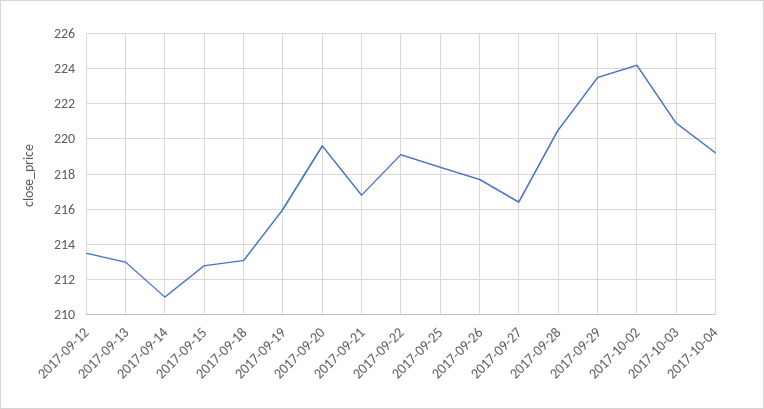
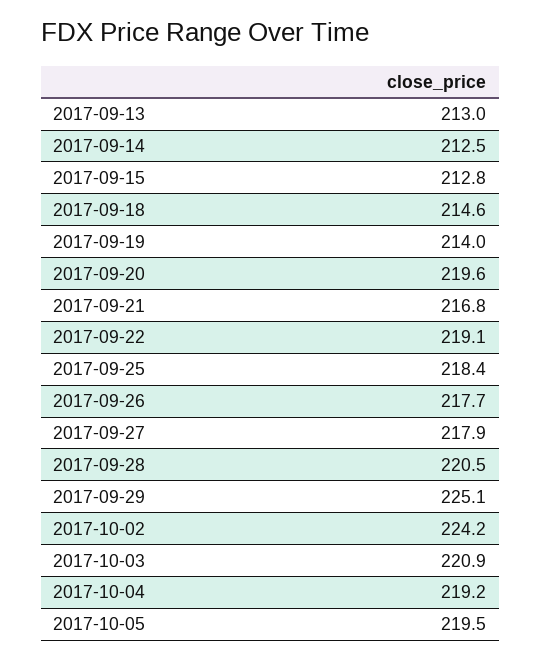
2017-09-12: 213.5 -> none
2017-09-14: 211 -> 212.5
2017-09-18: 213 -> 214.6
2017-09-19: 216 -> 214
2017-09-27: 216.5 -> 217.9
2017-09-29: 223.5 -> 225.1
2017-10-05: none -> 219.5

